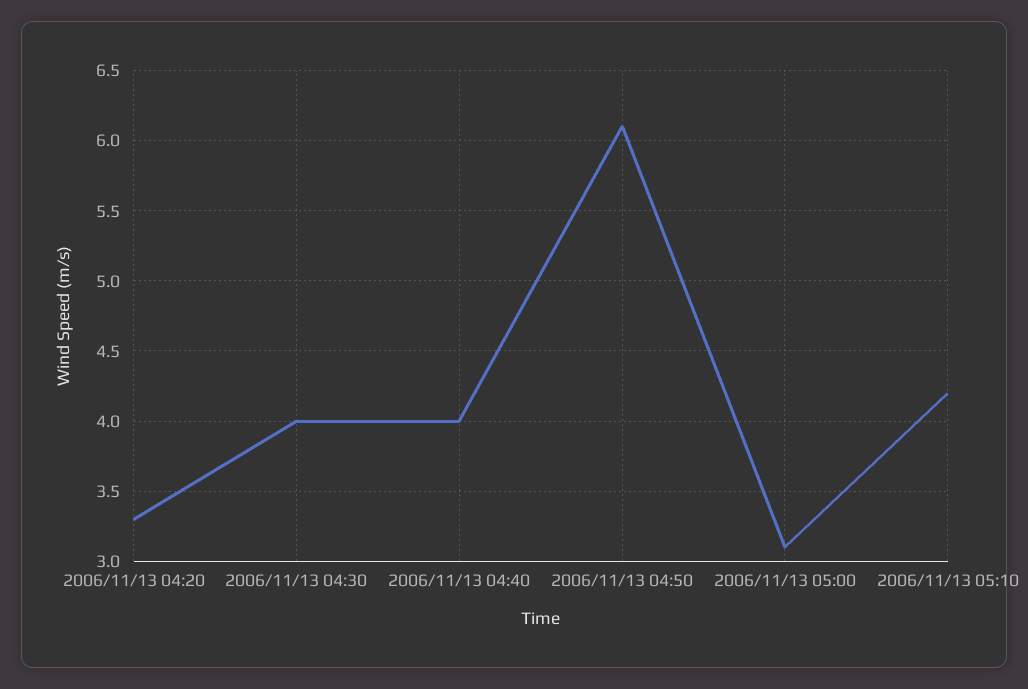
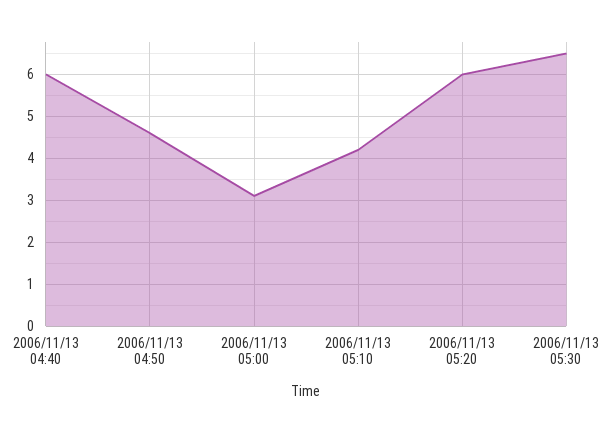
2006/11/13 04:20: 3.3 -> none
2006/11/13 04:30: 4 -> none
2006/11/13 04:40: 4 -> 6
2006/11/13 04:50: 6.1 -> 4.5
2006/11/13 05:20: none -> 6
2006/11/13 05:30: none -> 6.5

